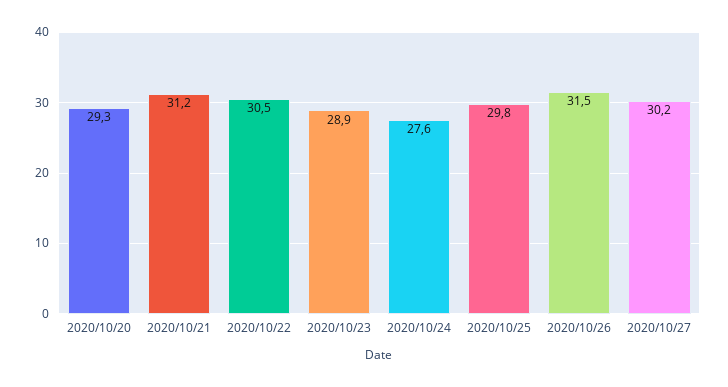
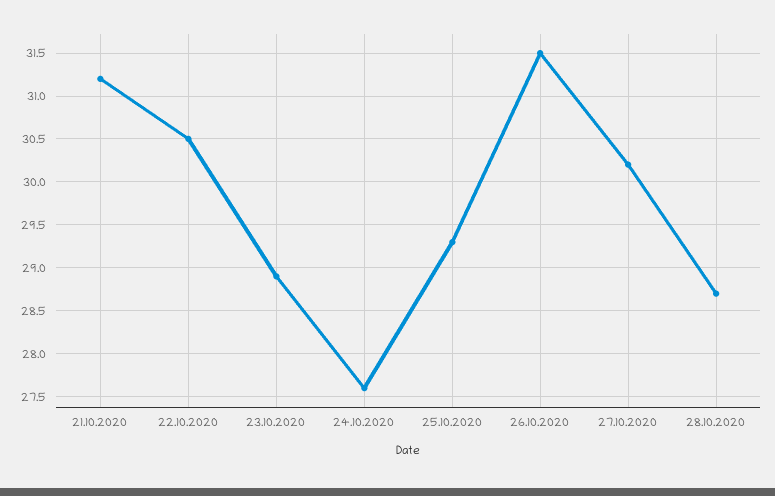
2020/10/20: 29.3 -> none
2020/10/25: 29.8 -> 29.3
28.10.2020: none -> 28.7

